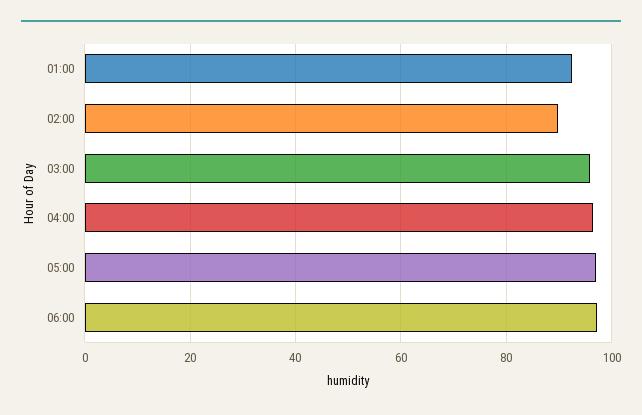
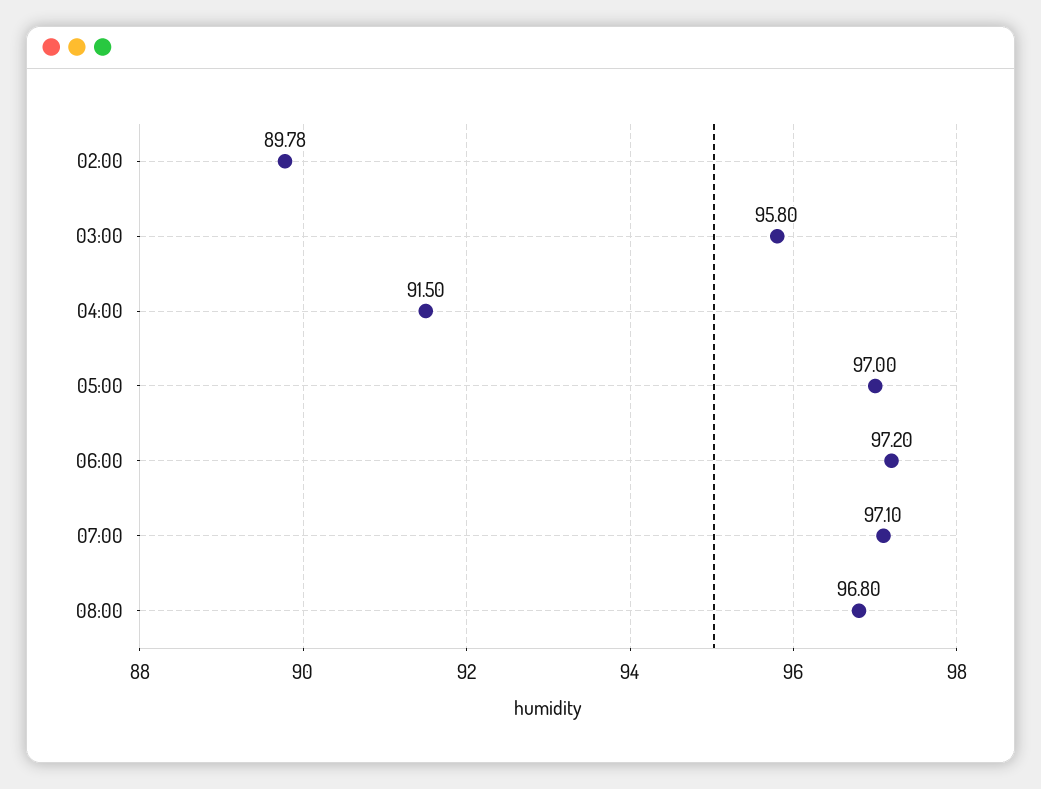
01:00: 92 -> none
04:00: 96 -> 91.5
07:00: none -> 97.1
08:00: none -> 96.8

